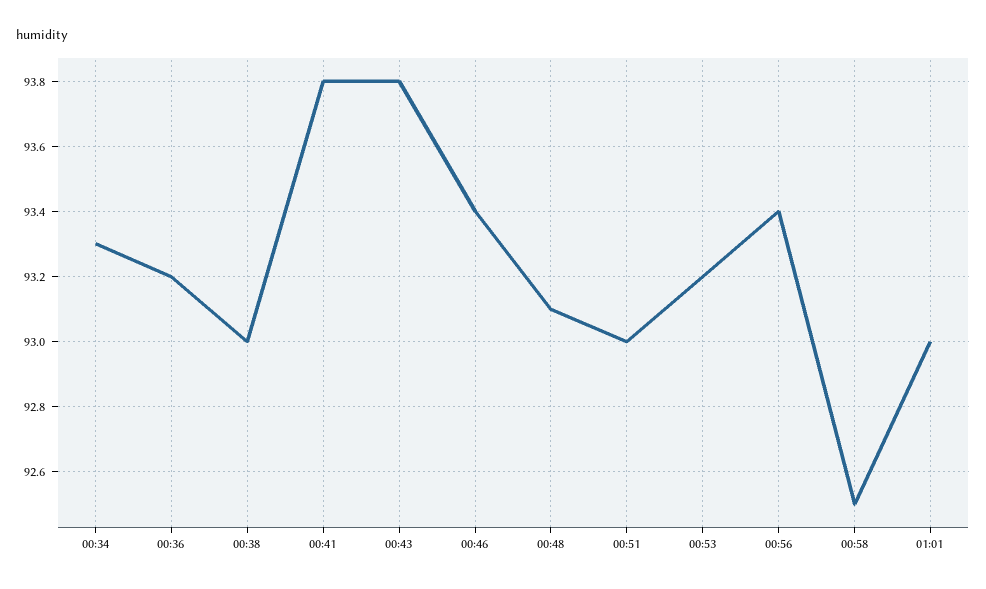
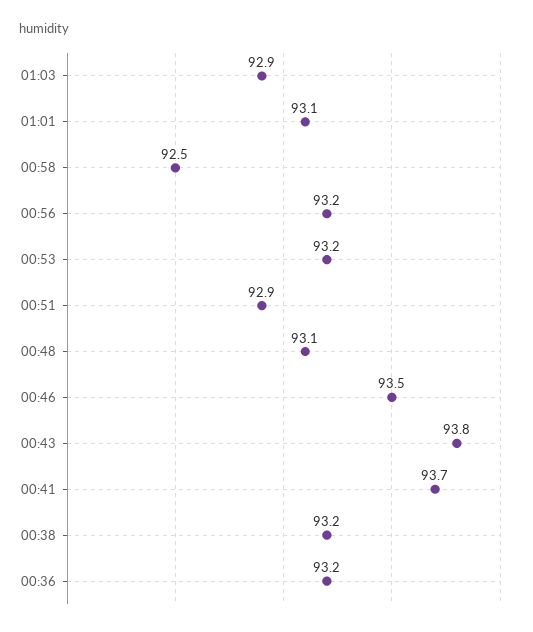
00:34: 93.3 -> none
00:38: 93 -> 93.2
00:41: 93.8 -> 93.7
00:46: 93.4 -> 93.5
00:51: 93 -> 92.9
00:56: 93.4 -> 93.2
01:01: 93 -> 93.1
01:03: none -> 92.9

